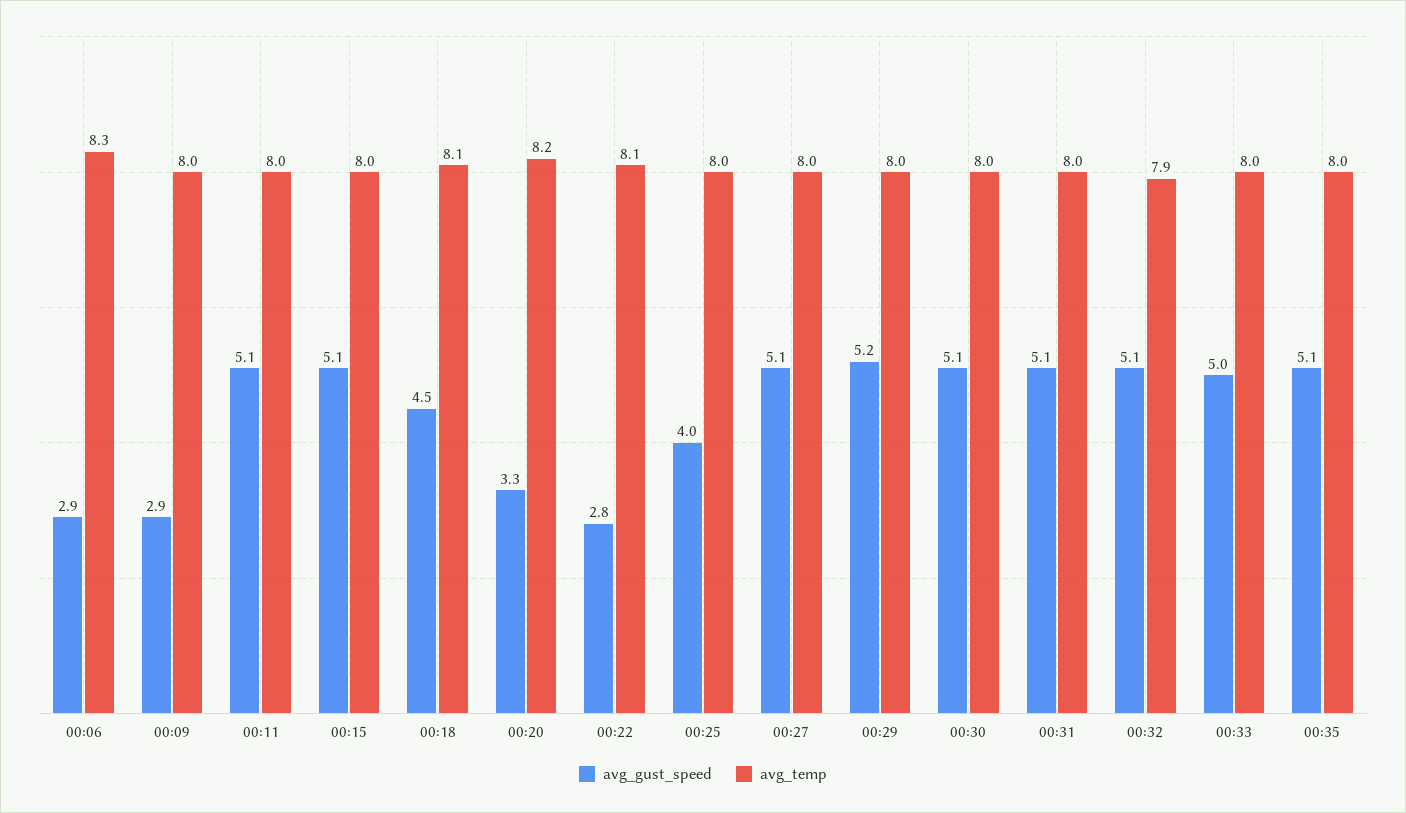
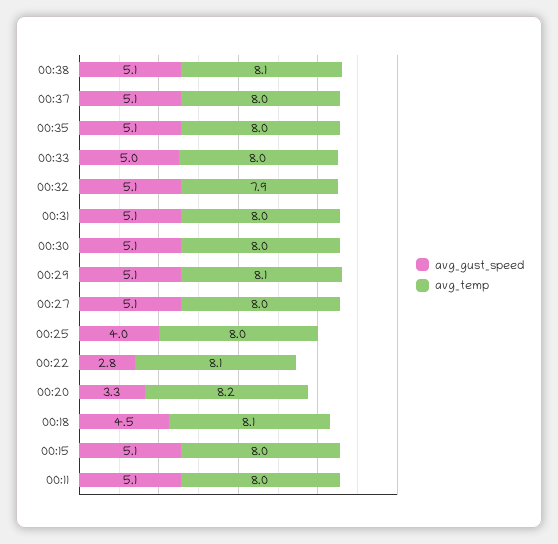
avg_gust_speed, 00:06: 2.9 -> none
avg_temp, 00:06: 8.3 -> none
avg_gust_speed, 00:09: 2.9 -> none
avg_temp, 00:09: 8 -> none
avg_gust_speed, 00:29: 5.2 -> 5.1
avg_temp, 00:29: 8 -> 8.1
avg_gust_speed, 00:38: none -> 5.1
avg_temp, 00:38: none -> 8.1
avg_gust_speed, 00:37: none -> 5.1
avg_temp, 00:37: none -> 8

